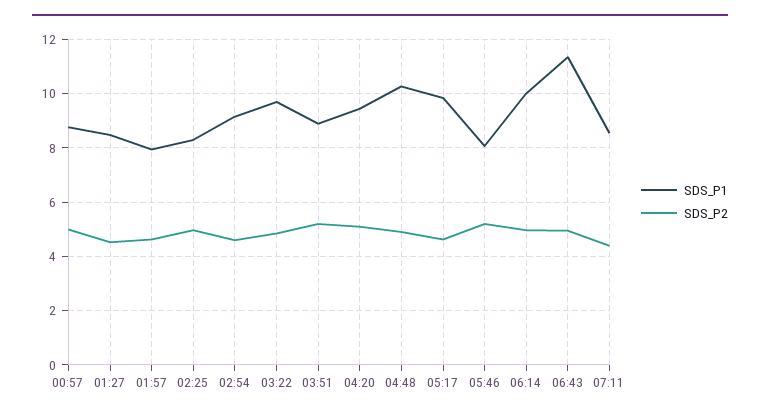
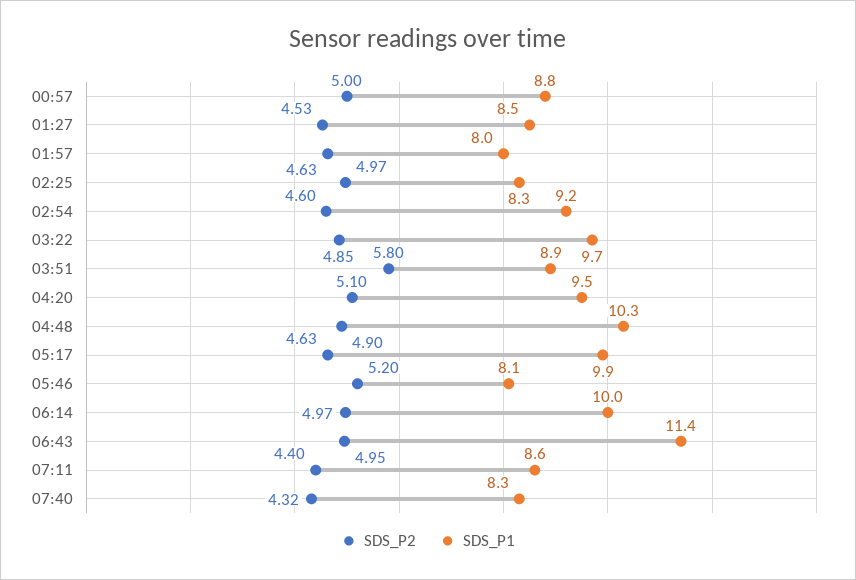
SDS_P2, 03:51: 5.25 -> 5.8
SDS_P2, 07:40: none -> 4.32
SDS_P1, 07:40: none -> 8.3

